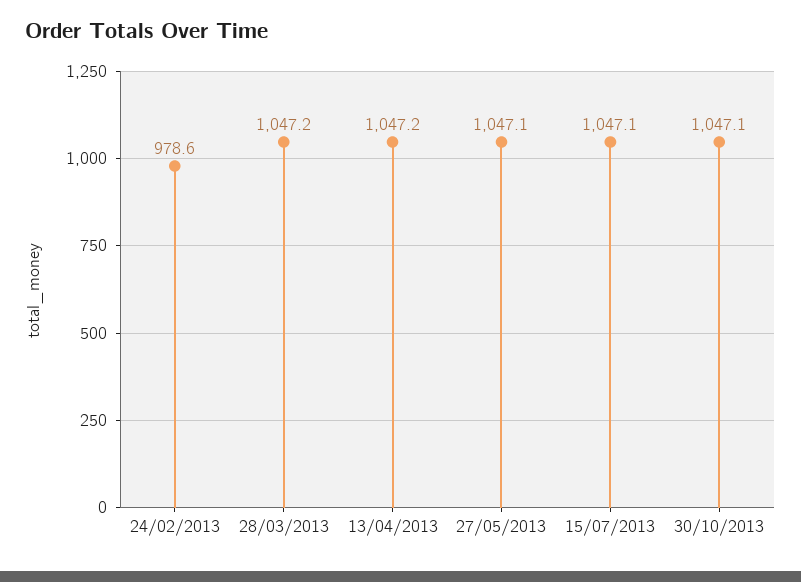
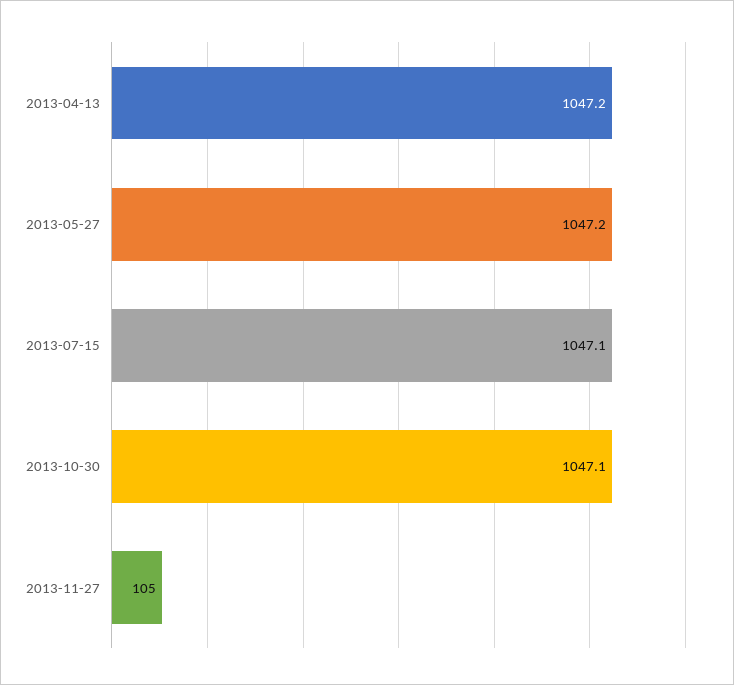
24/02/2013: 978.6 -> none
28/03/2013: 1047.2 -> none
27/05/2013: 1047.1 -> 1047.2
2013-11-27: none -> 105

